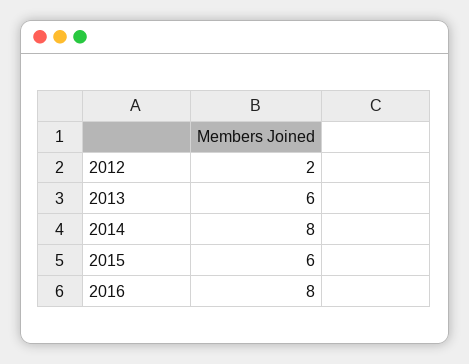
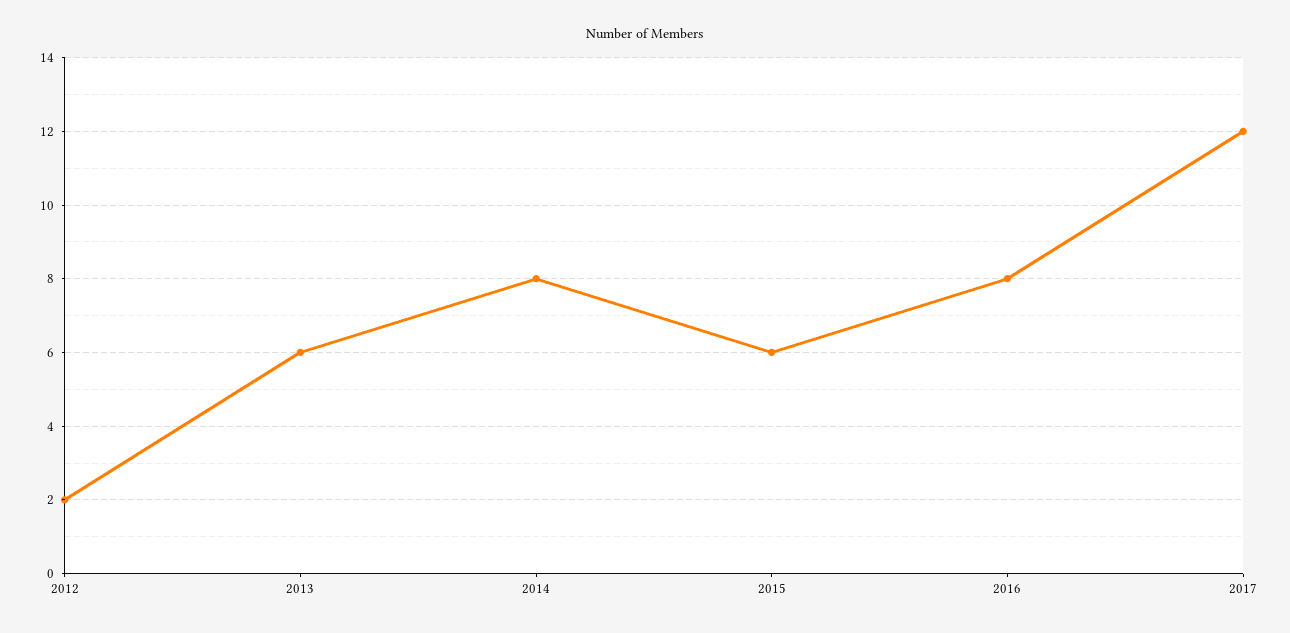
2017: none -> 12

